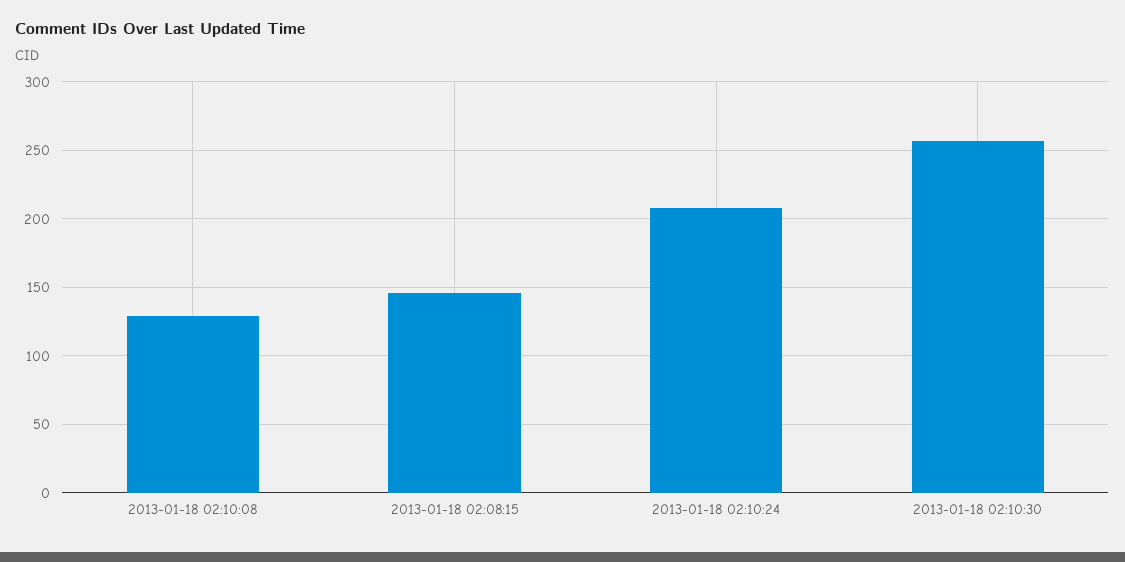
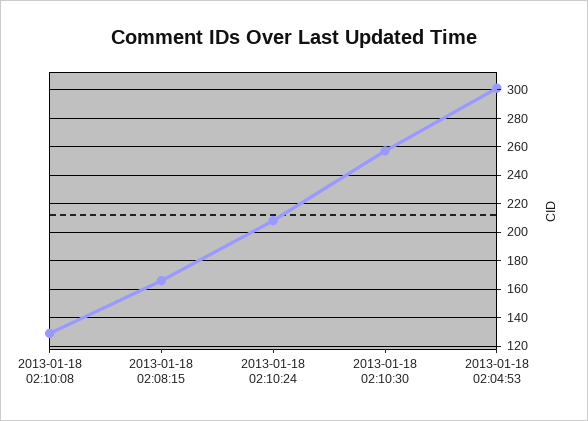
2013-01-18 02:08:15: 145 -> 165
2013-01-18 02:04:53: none -> 300

